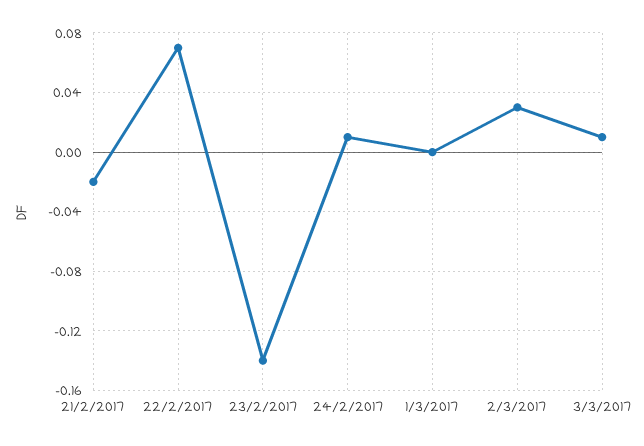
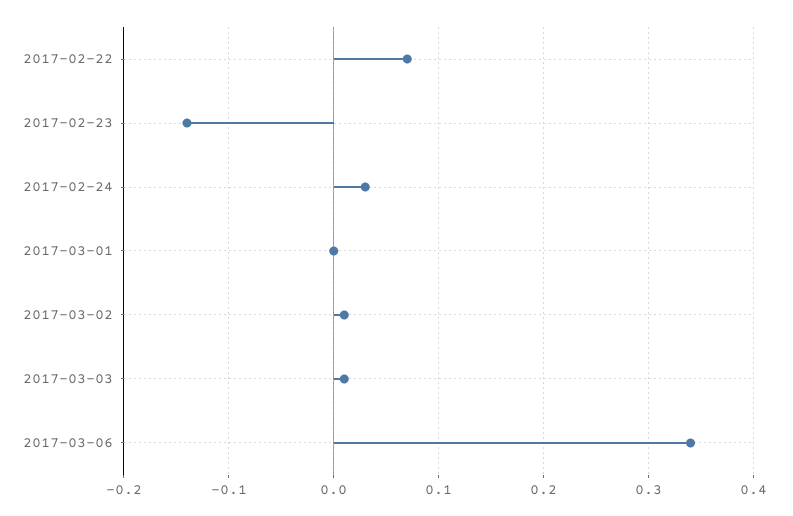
21/2/2017: -0.02 -> none
24/2/2017: 0.01 -> 0.03
2/3/2017: 0.03 -> 0.01
2017-03-06: none -> 0.34

